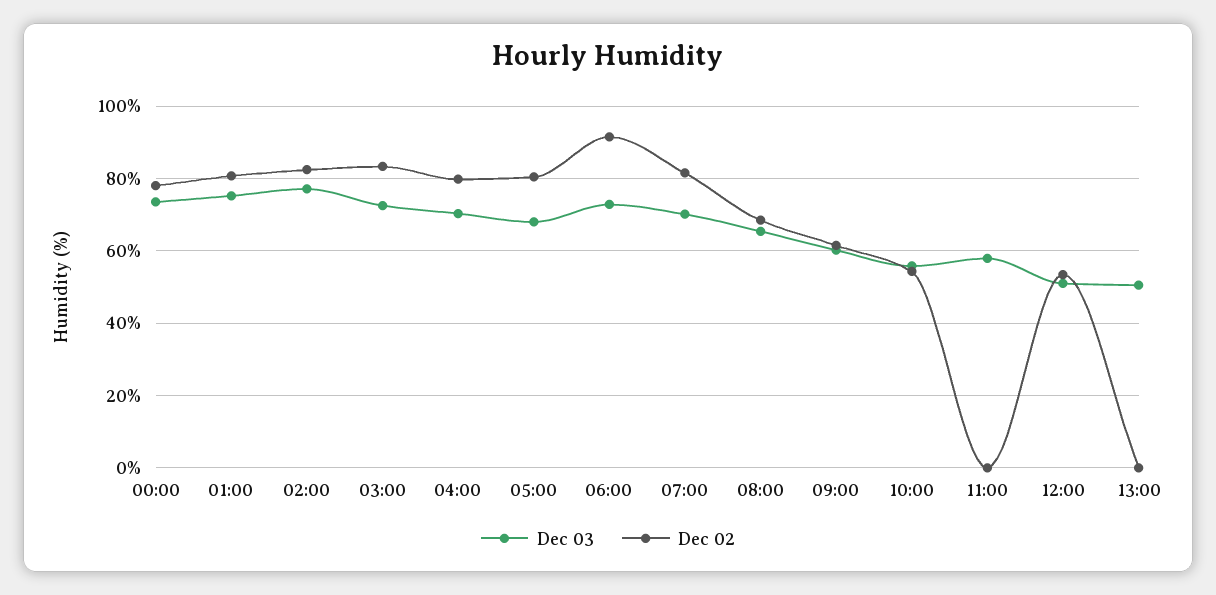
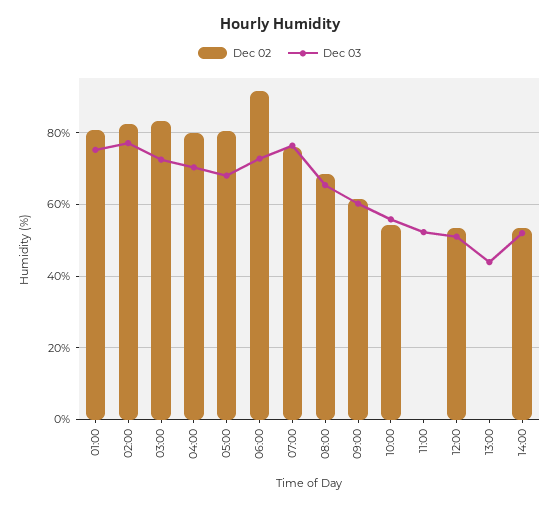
Dec 03, 00:00: 74 -> none
Dec 02, 00:00: 78 -> none
Dec 03, 07:00: 70 -> 76
Dec 02, 07:00: 82 -> 76
Dec 03, 11:00: 58 -> 52
Dec 03, 13:00: 50 -> 44
Dec 02, 14:00: none -> 54
Dec 03, 14:00: none -> 52

